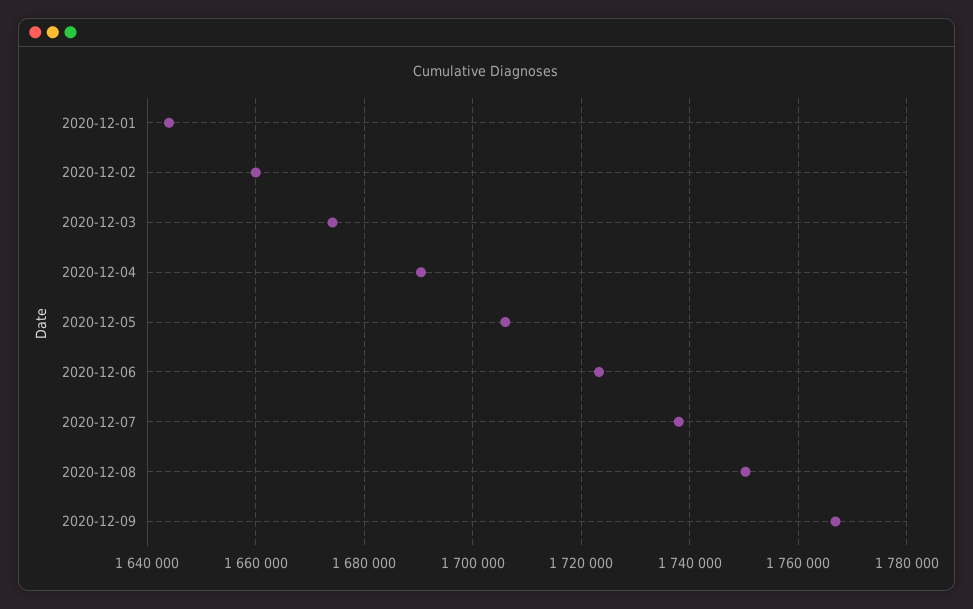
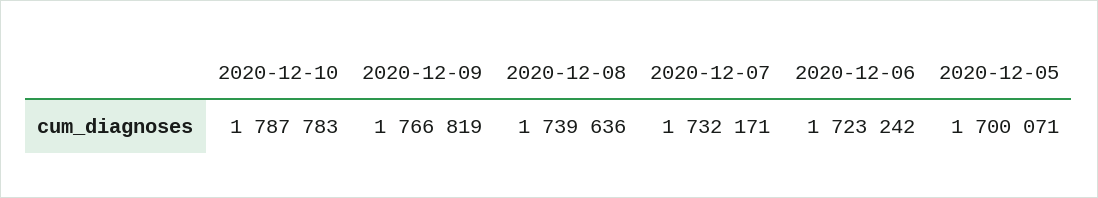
2020-12-01: 1644000 -> none
2020-12-02: 1660000 -> none
2020-12-03: 1674000 -> none
2020-12-04: 1690000 -> none
2020-12-05: 1706000 -> 1700071
2020-12-07: 1738000 -> 1732171
2020-12-08: 1750000 -> 1739636
2020-12-10: none -> 1787783

